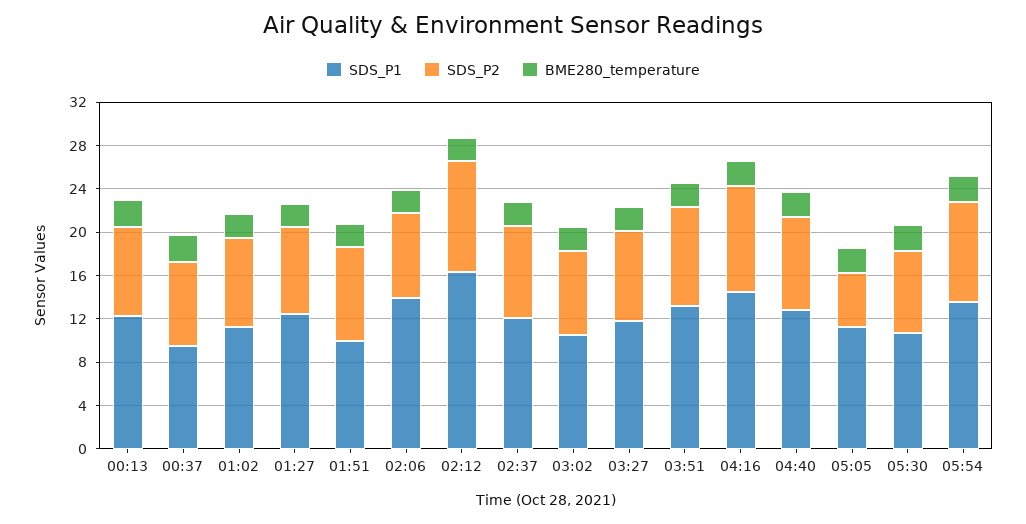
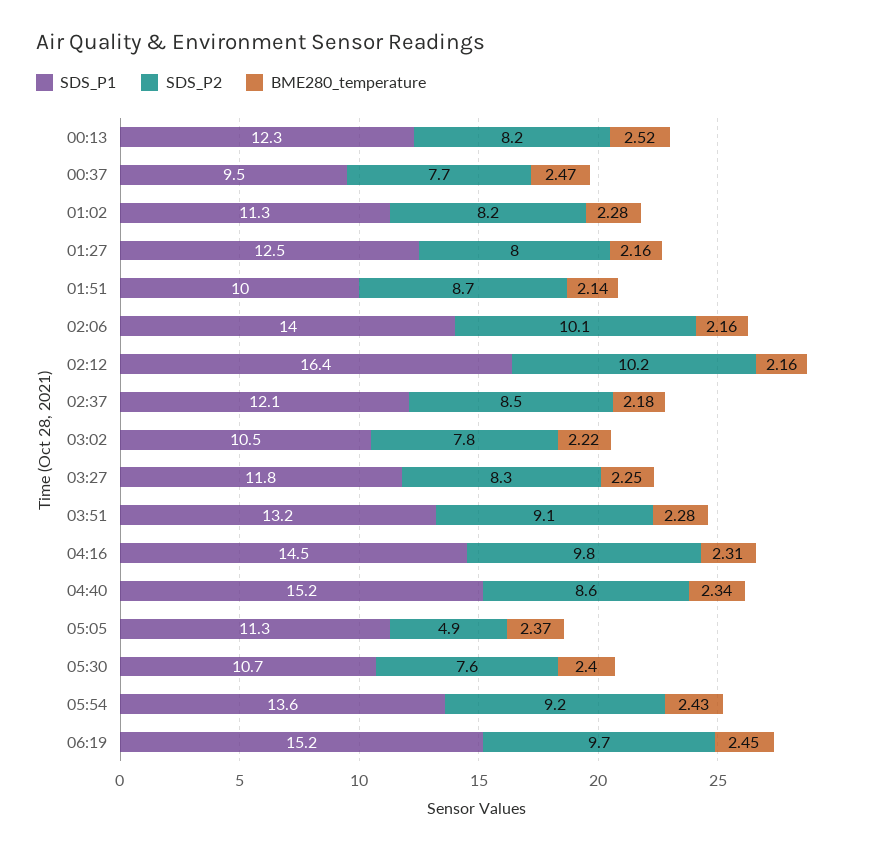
SDS_P2, 02:06: 8 -> 10.1
SDS_P1, 04:40: 13 -> 15.2
SDS_P1, 06:19: none -> 15.2
SDS_P2, 06:19: none -> 9.7
BME280_temperature, 06:19: none -> 2.45

